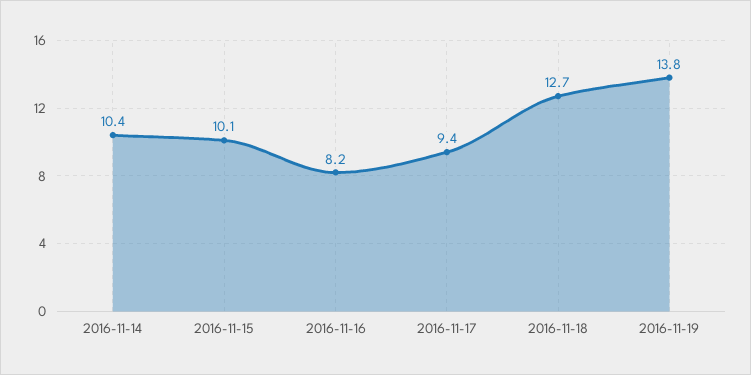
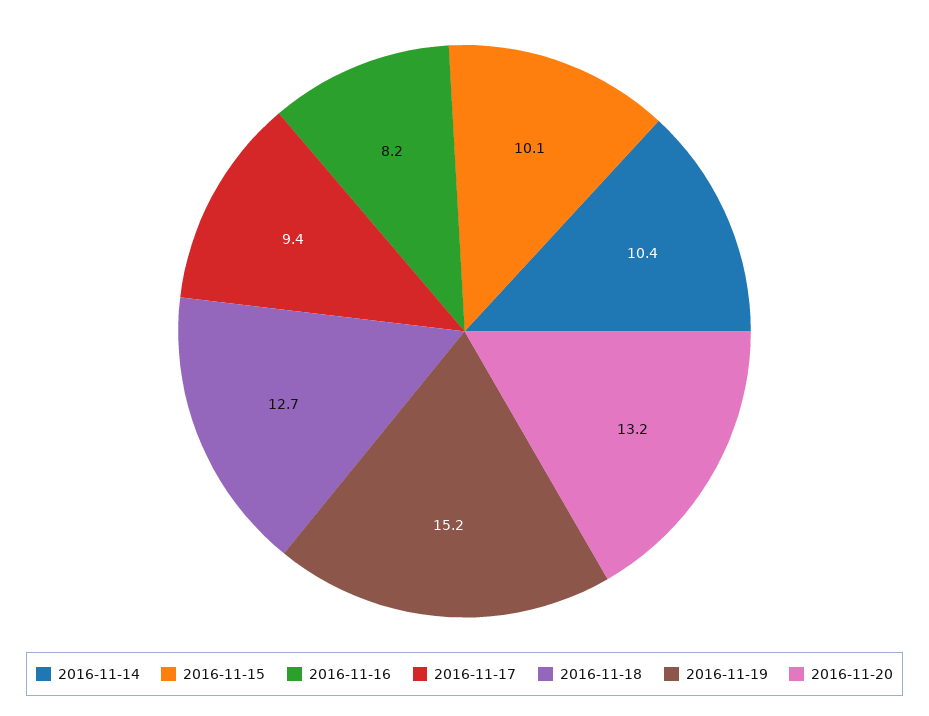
2016-11-19: 13.8 -> 15.2
2016-11-20: none -> 13.2

